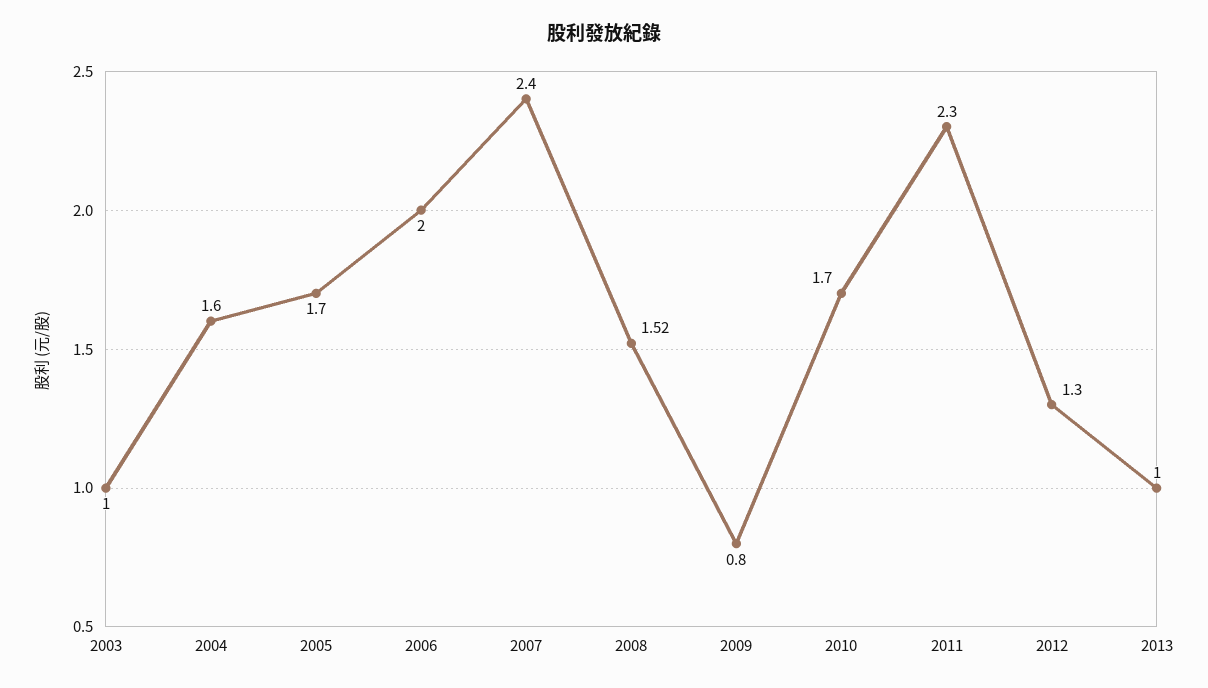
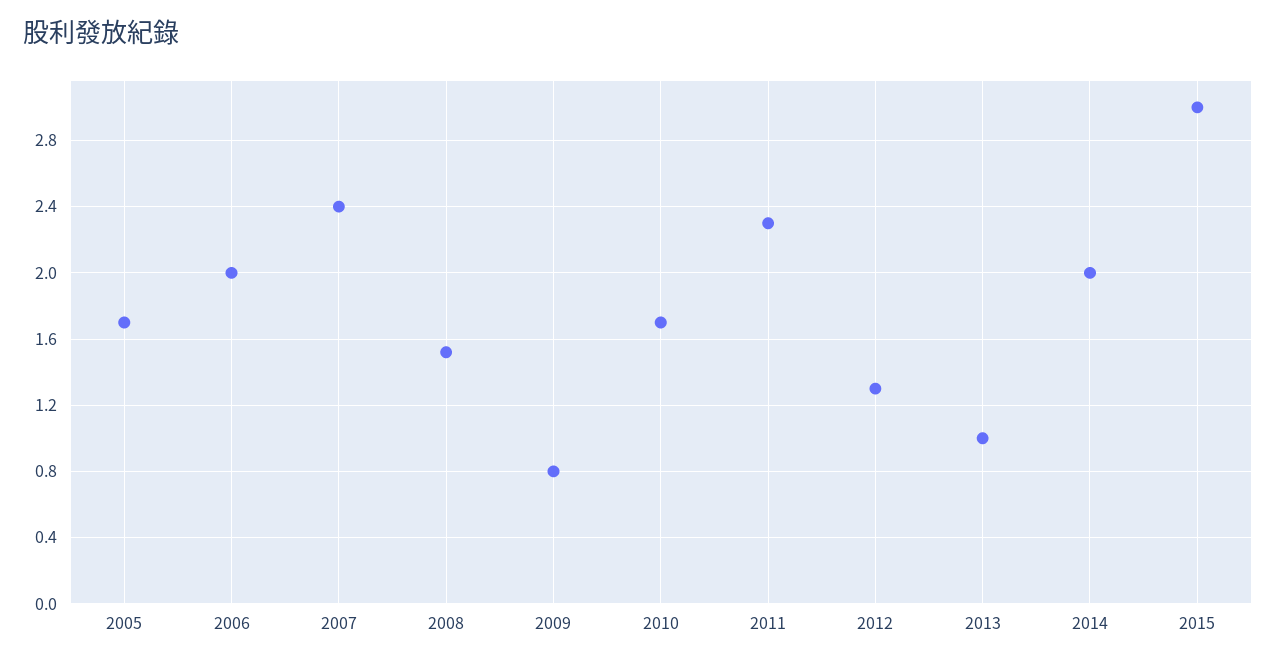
2003: 1 -> none
2004: 1.6 -> none
2014: none -> 2
2015: none -> 3

